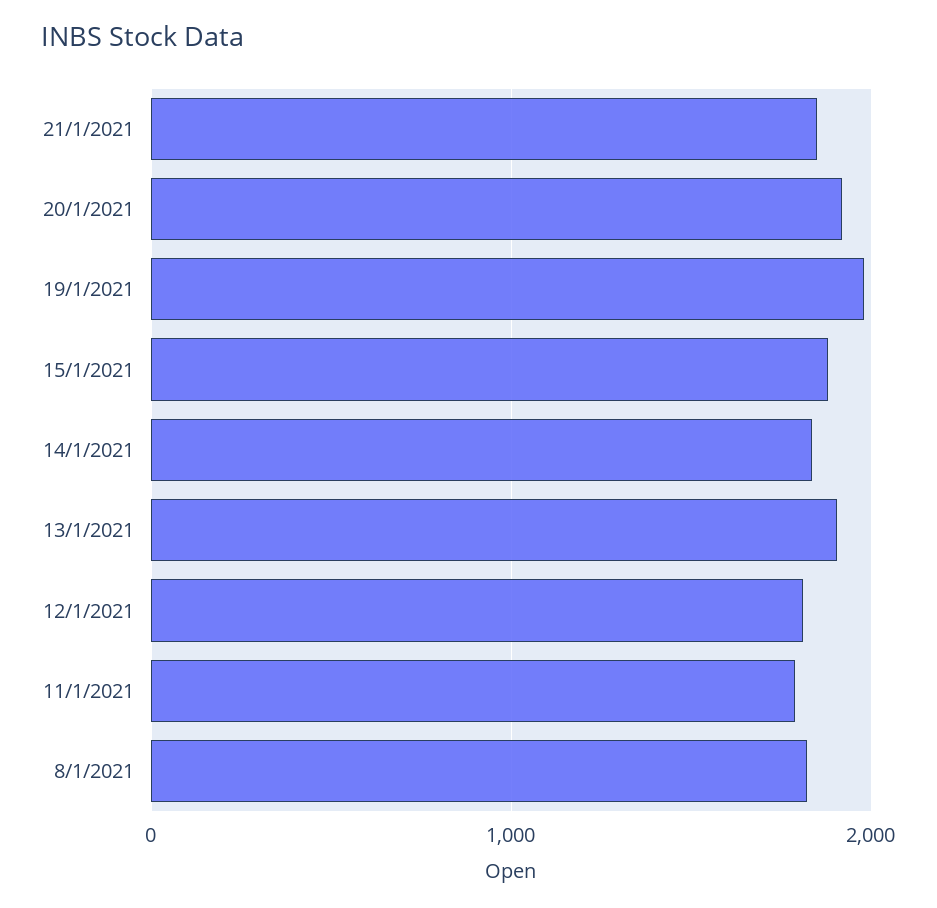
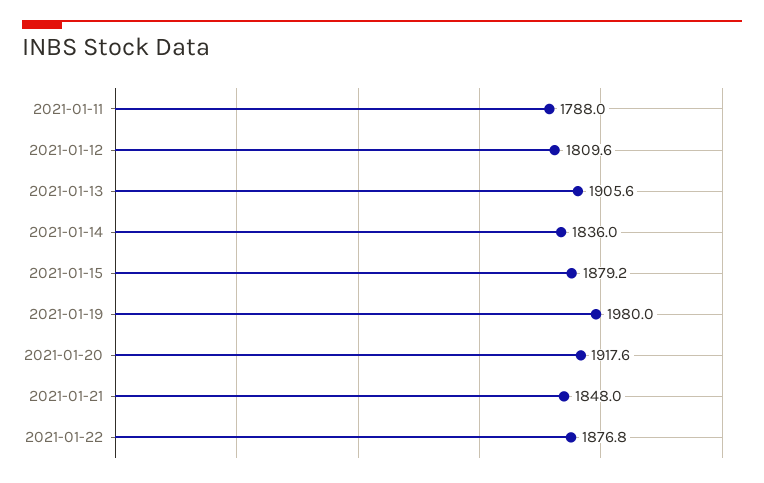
8/1/2021: 1800 -> none
2021-01-22: none -> 1876.8

